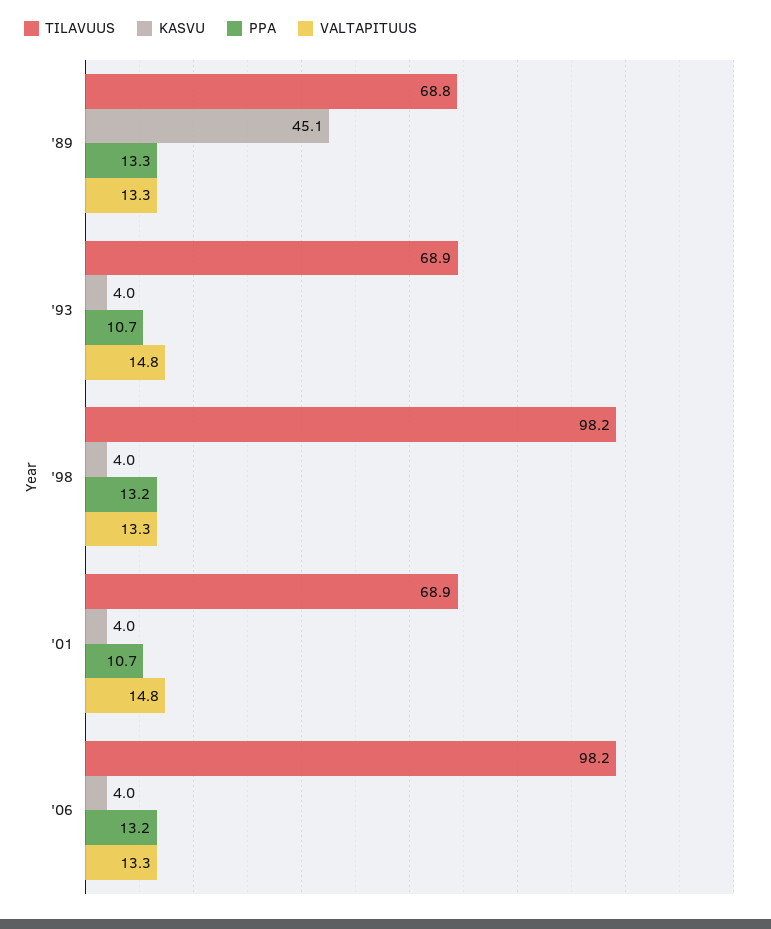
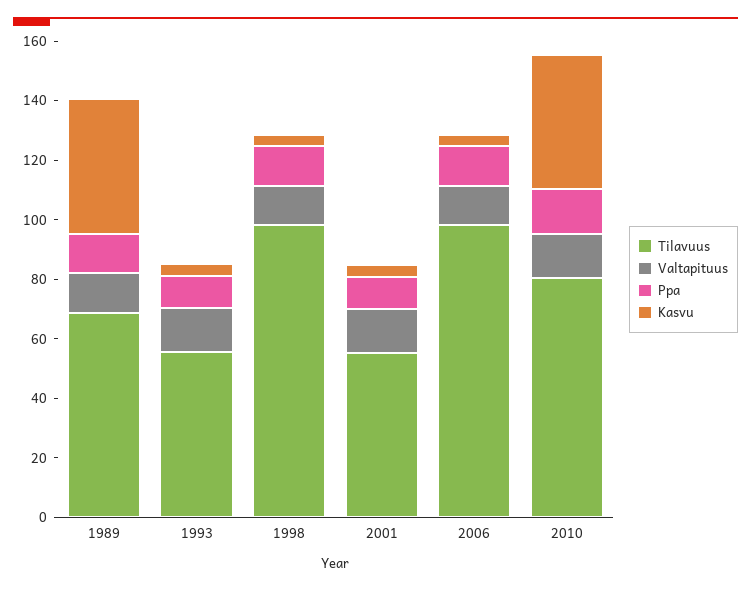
TILAVUUS, '93: 68.9 -> 55
TILAVUUS, '01: 68.9 -> 55
TILAVUUS, 2010: none -> 80
VALTAPITUUS, 2010: none -> 15
PPA, 2010: none -> 15
KASVU, 2010: none -> 45

